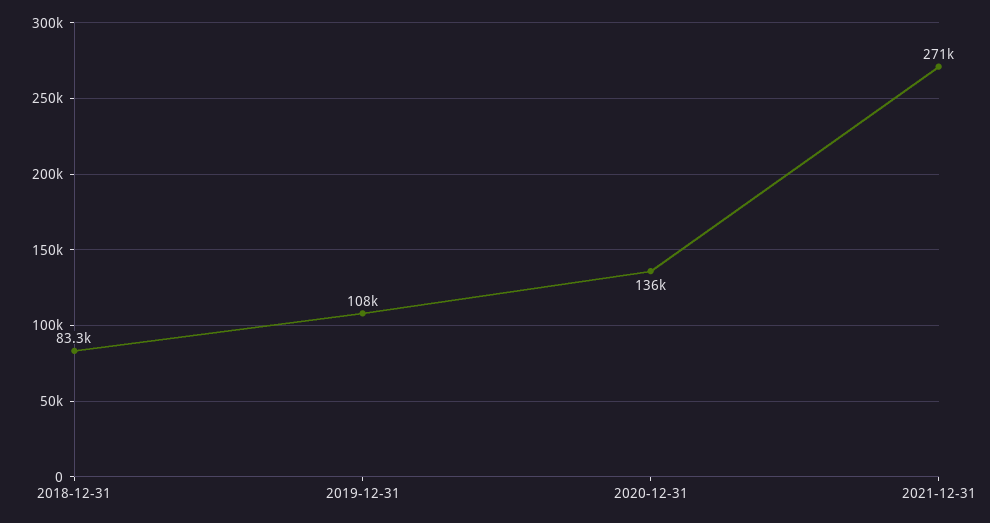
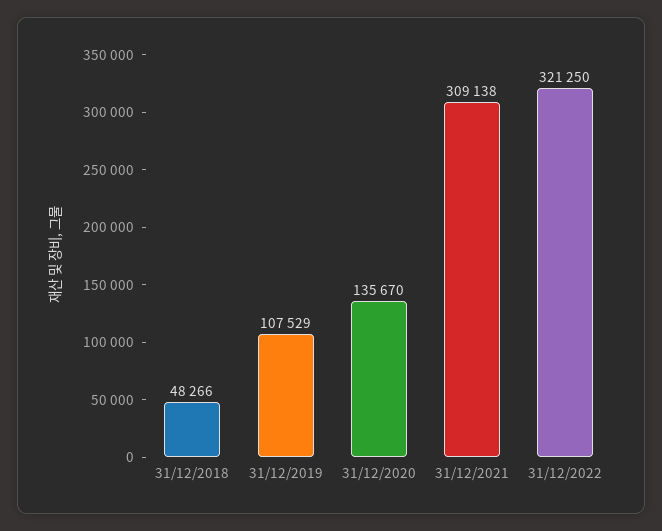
2018-12-31: 83300 -> 48266
2021-12-31: 271000 -> 309138
31/12/2022: none -> 321250

